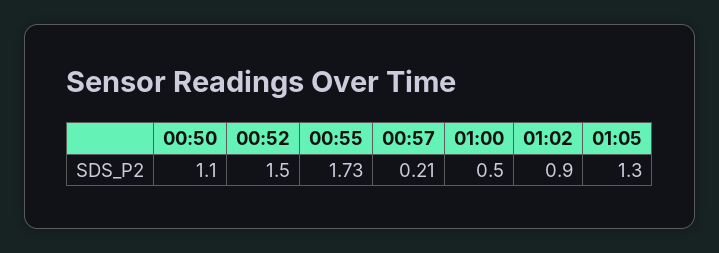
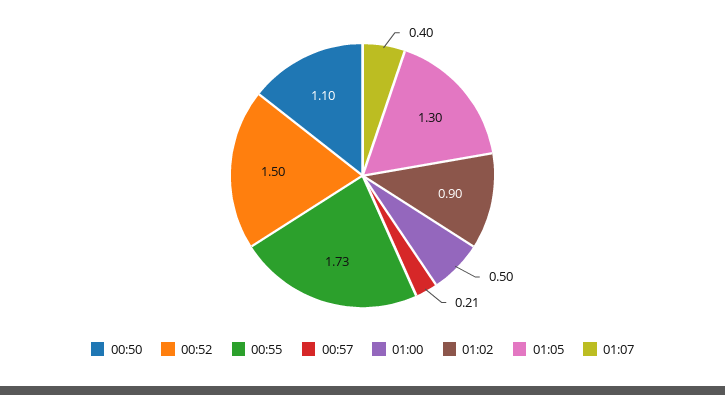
01:07: none -> 0.4

